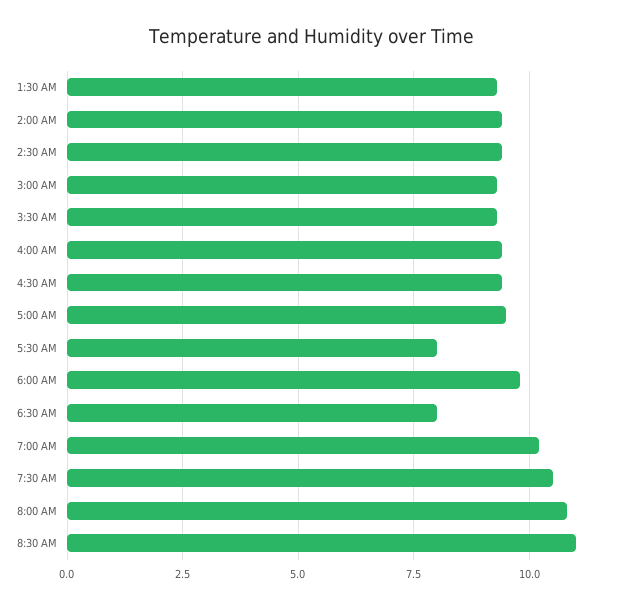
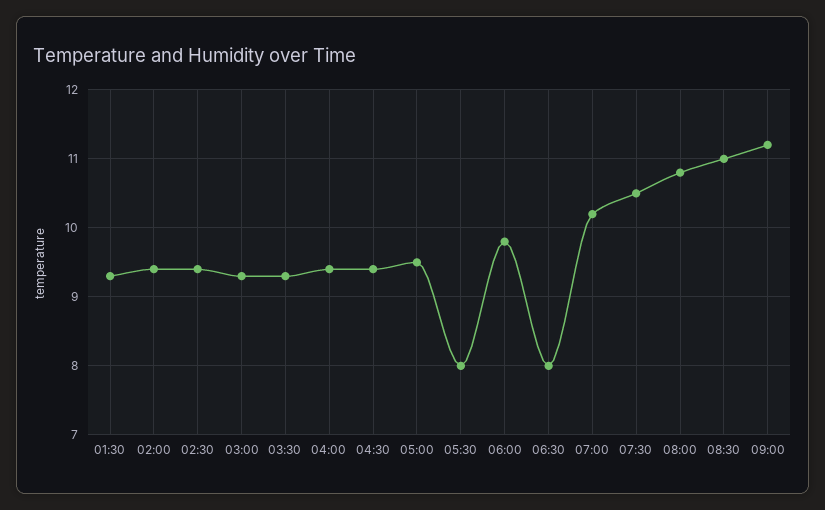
09:00: none -> 11.2

